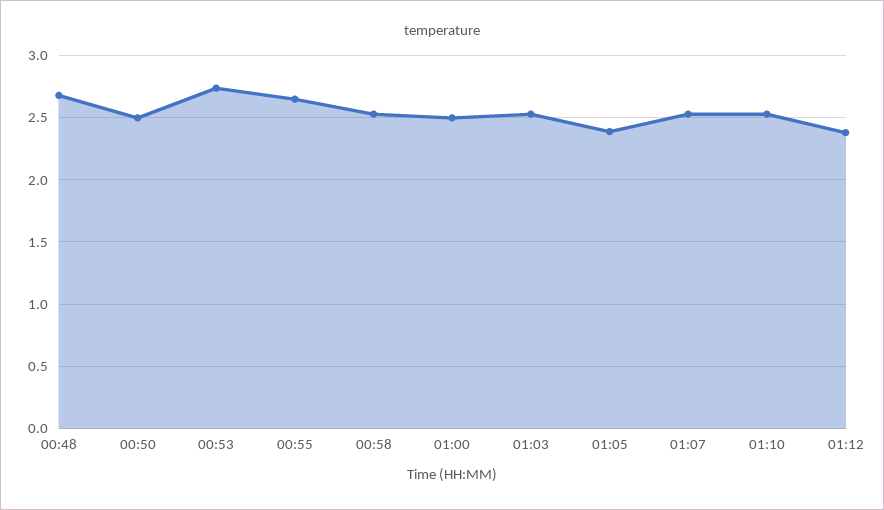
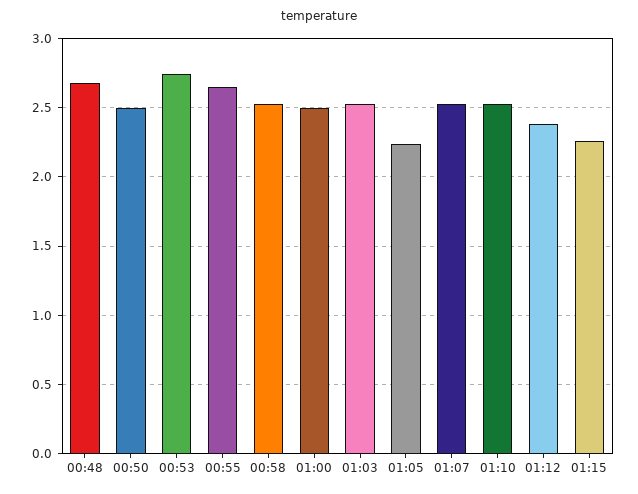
01:05: 2.4 -> 2.25
01:15: none -> 2.25

